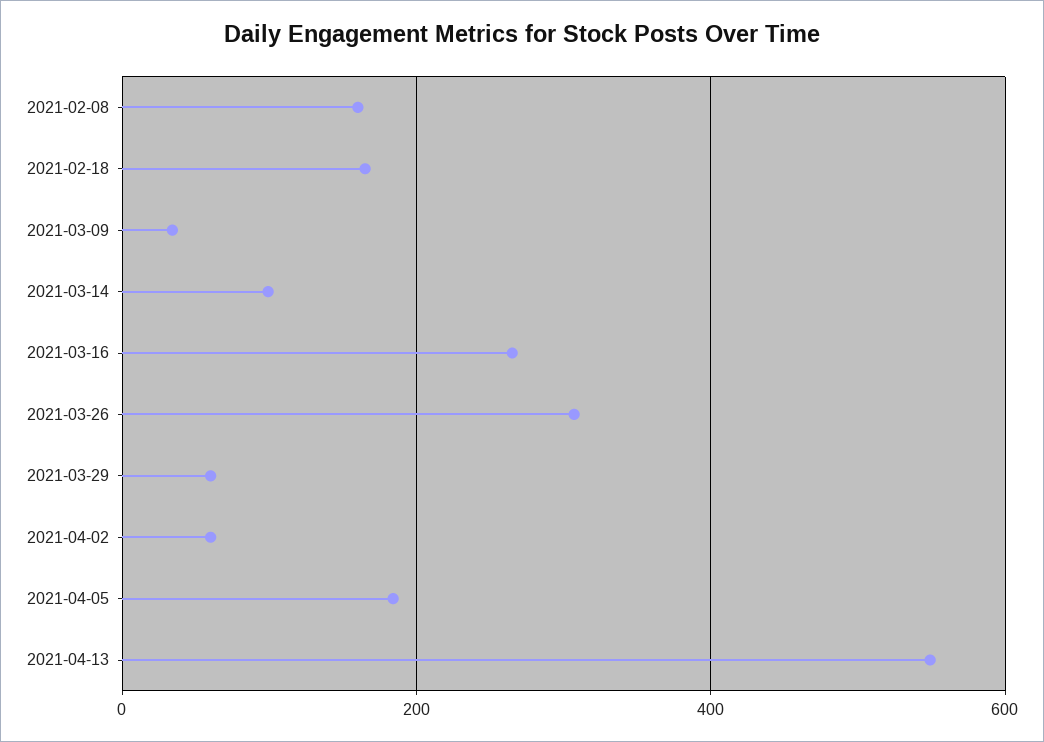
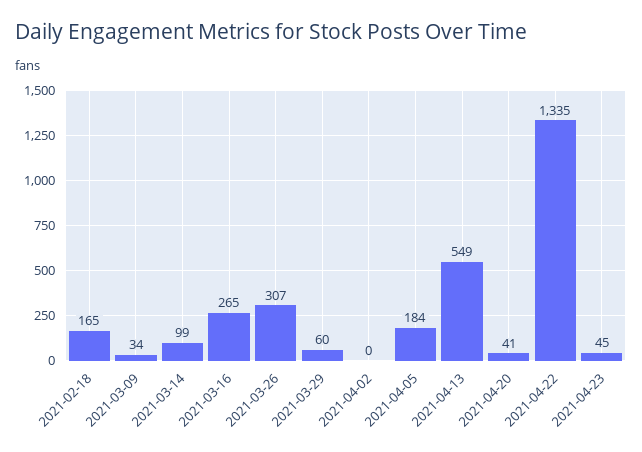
2021-02-08: 160 -> none
2021-04-02: 60 -> 0
2021-04-20: none -> 41
2021-04-22: none -> 1335
2021-04-23: none -> 45

